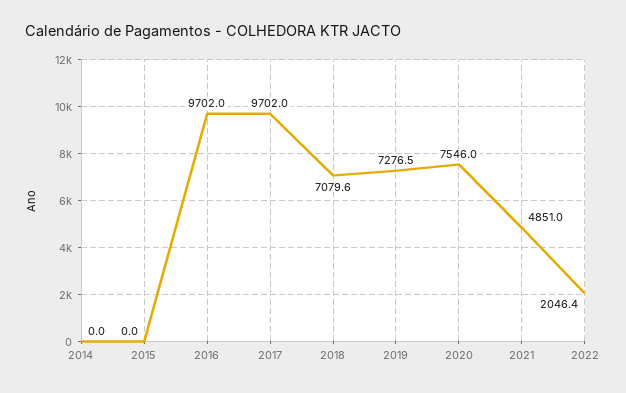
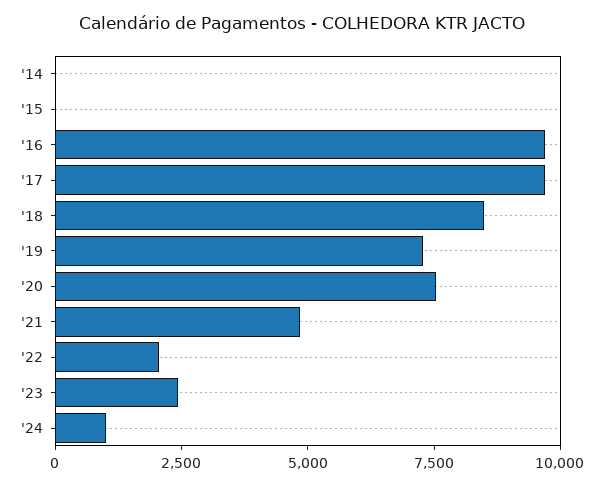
2018: 7079.6 -> 8500
'23: none -> 2500
'24: none -> 1000

